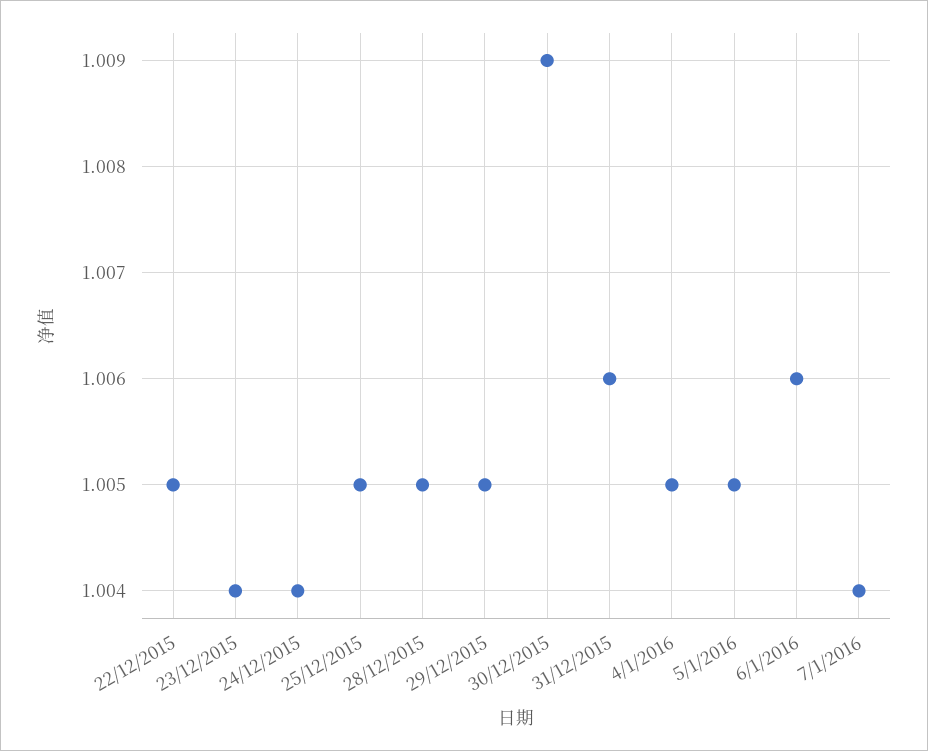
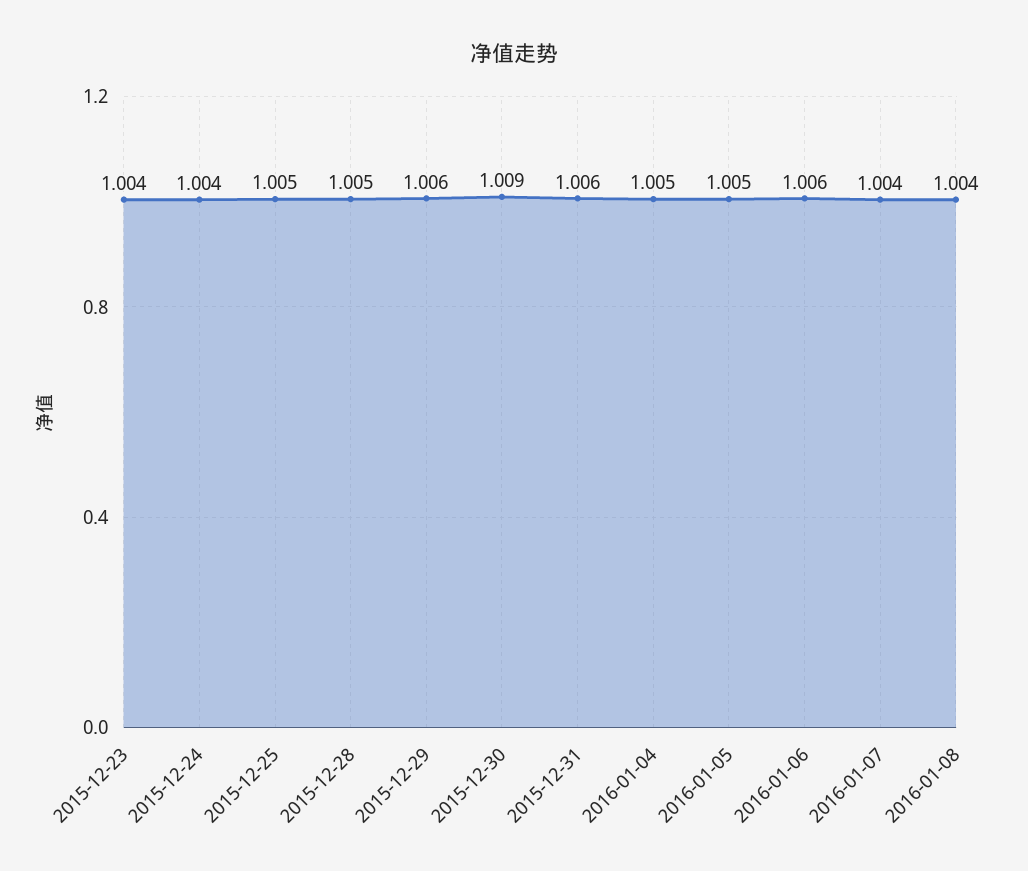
22/12/2015: 1.005 -> none
29/12/2015: 1.005 -> 1.006
2016-01-08: none -> 1.004

